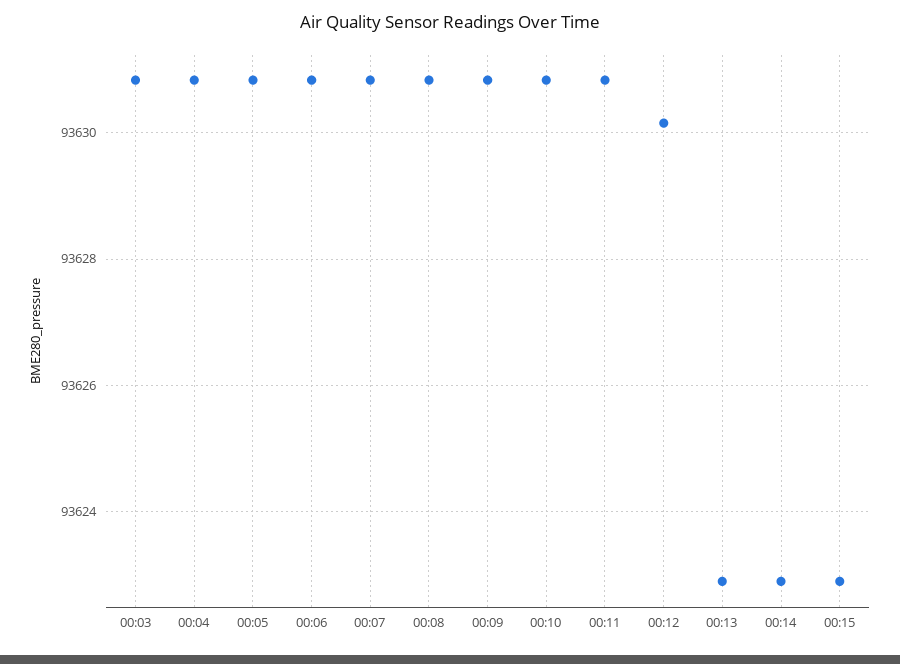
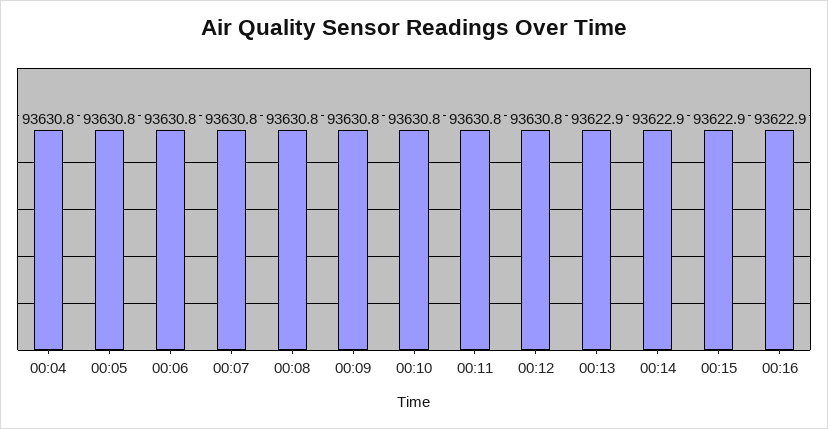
00:03: 93630.8 -> none
00:12: 93630.2 -> 93630.8
00:16: none -> 93622.9

